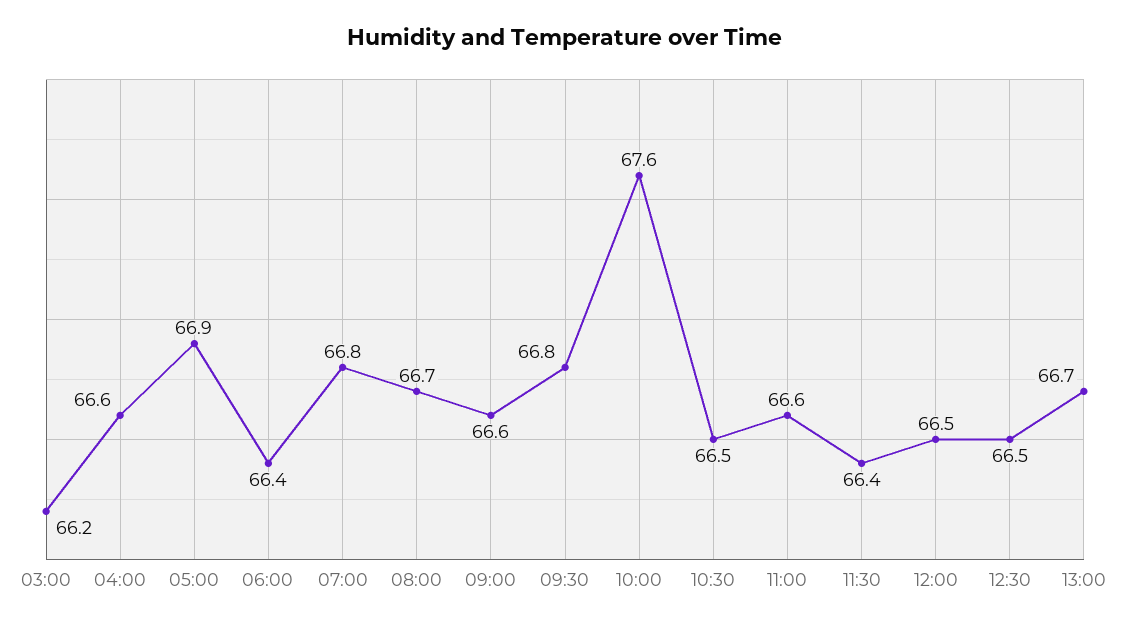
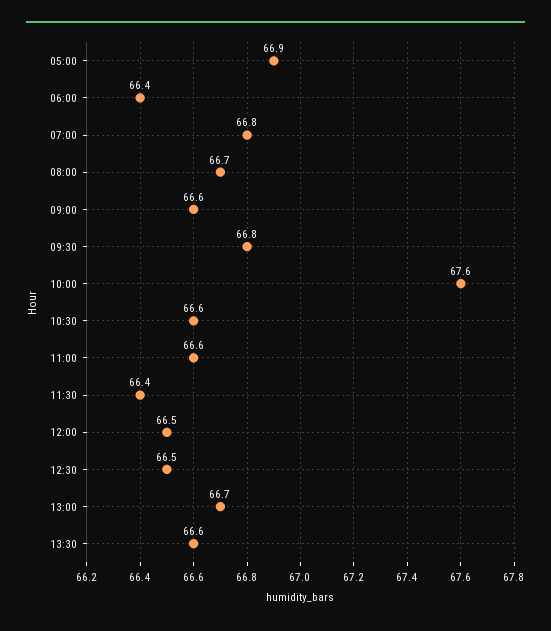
03:00: 66.2 -> none
04:00: 66.6 -> none
10:30: 66.5 -> 66.6
13:30: none -> 66.6

